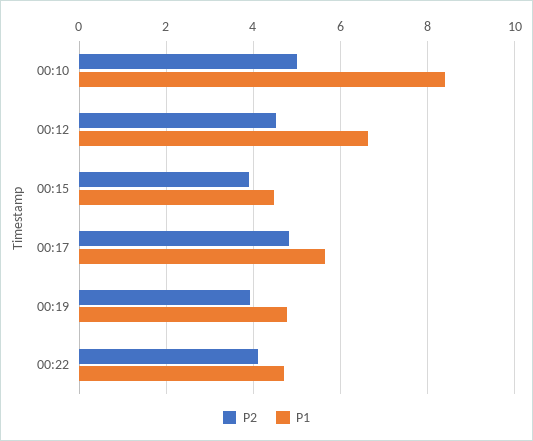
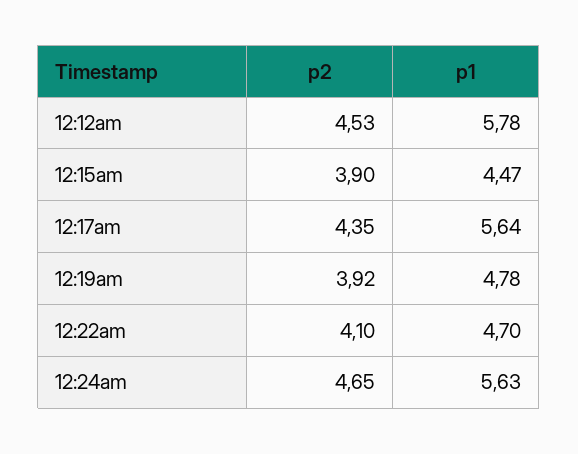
P2, 00:10: 5 -> none
P1, 00:10: 8.4 -> none
P1, 00:12: 6.6 -> 5.78
P2, 00:17: 4.8 -> 4.35
P2, 12:24am: none -> 4.65
P1, 12:24am: none -> 5.63

